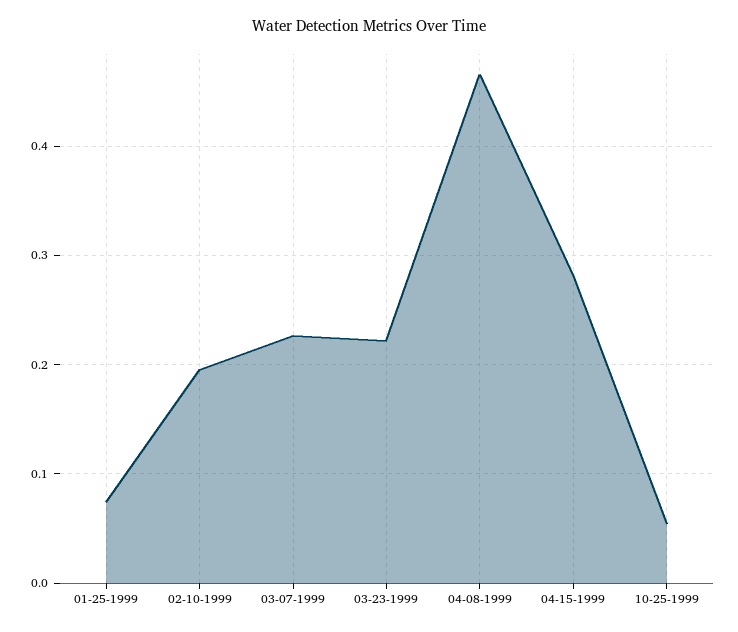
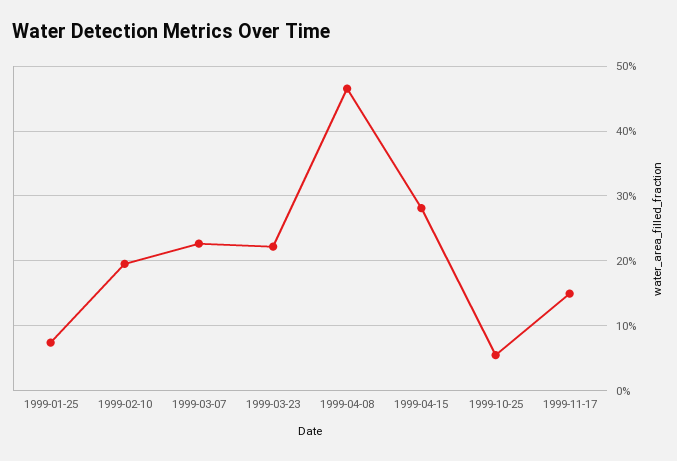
1999-11-17: none -> 0.15

